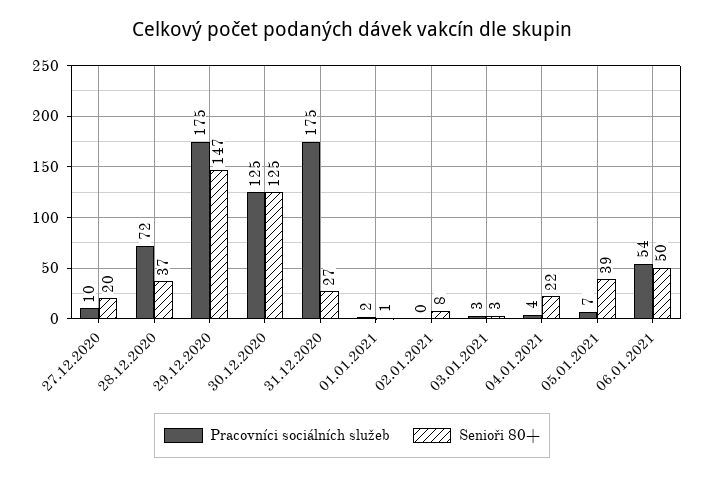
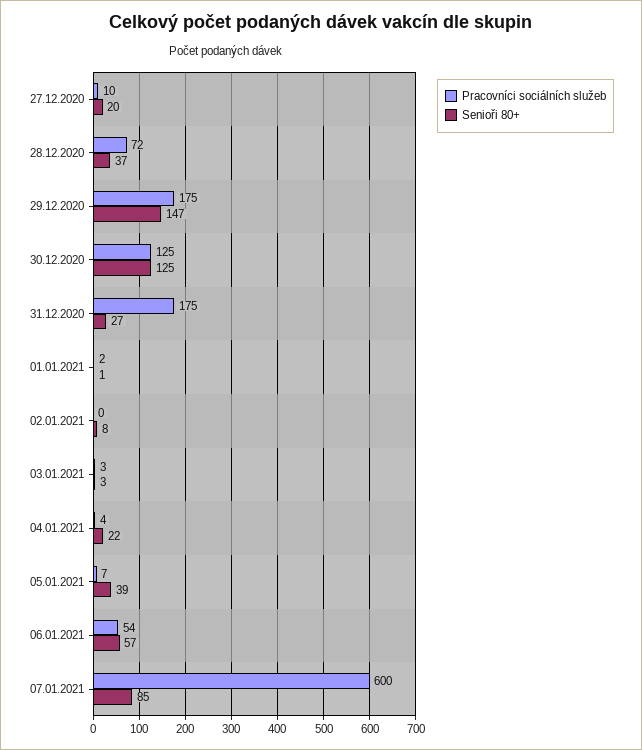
Senioři 80+, 06.01.2021: 50 -> 57
Pracovníci sociálních služeb, 07.01.2021: none -> 600
Senioři 80+, 07.01.2021: none -> 85

